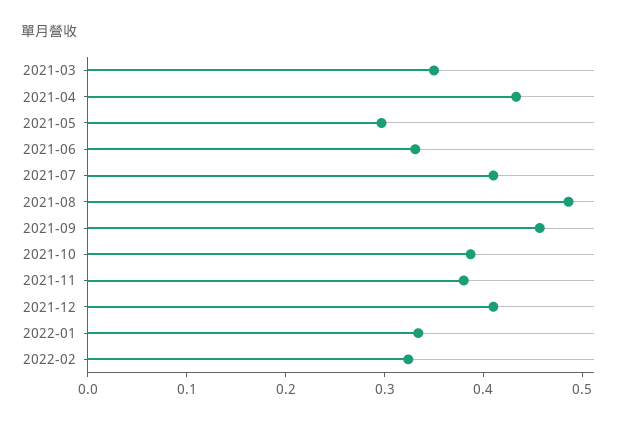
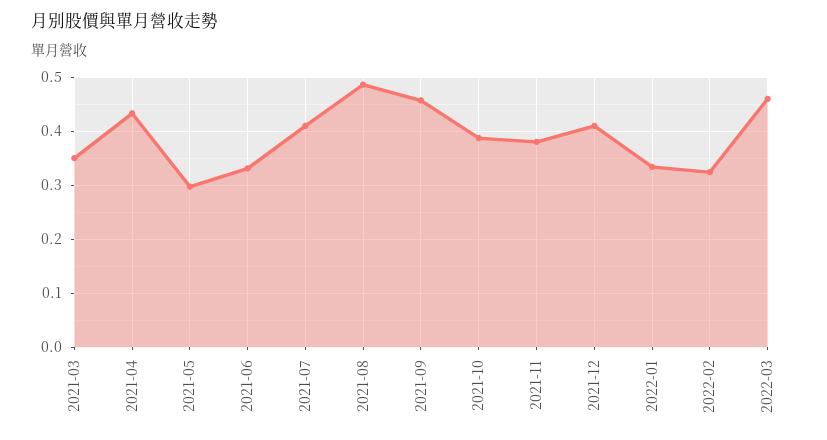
2022-03: none -> 0.46

